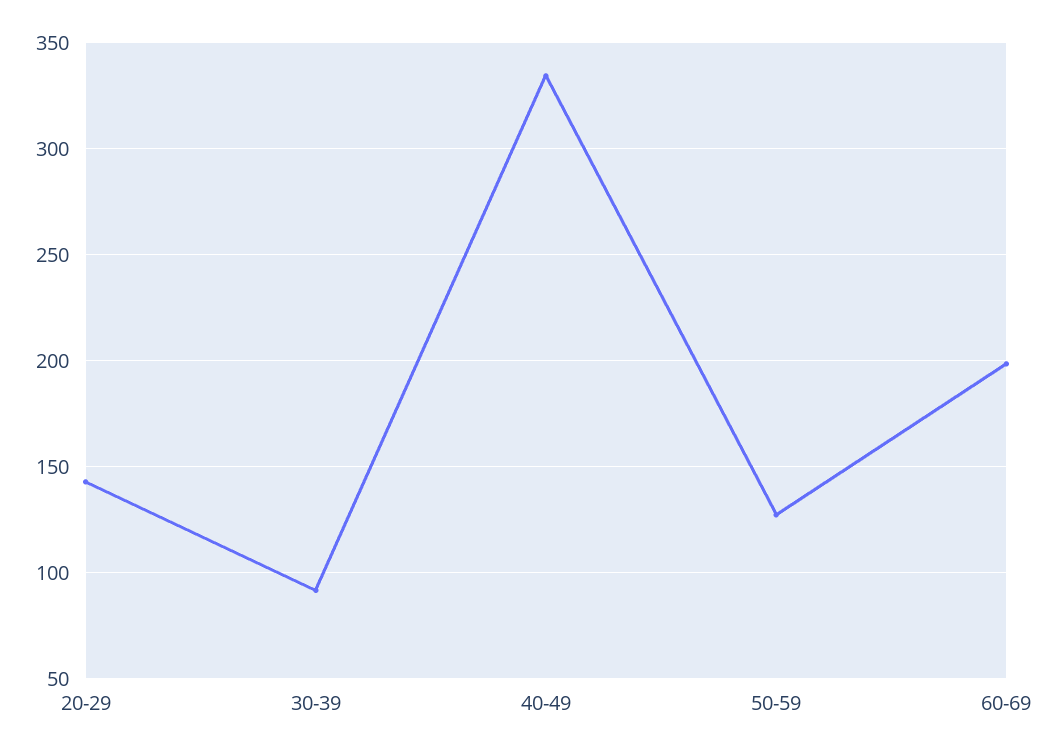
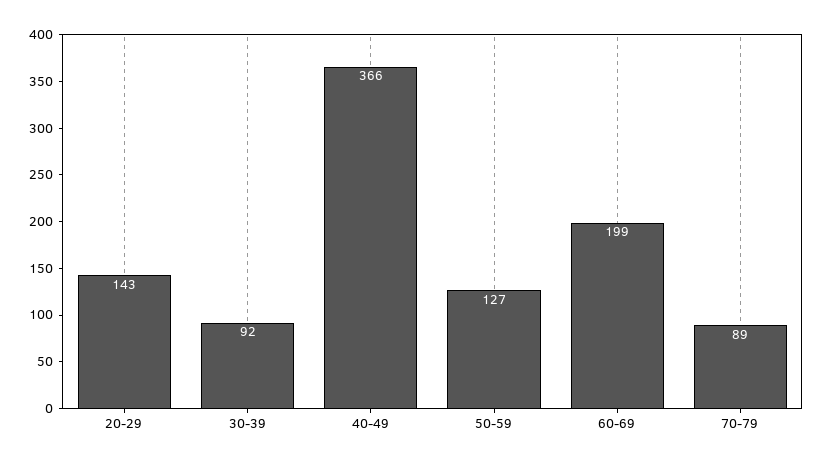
40-49: 335 -> 366
70-79: none -> 89

